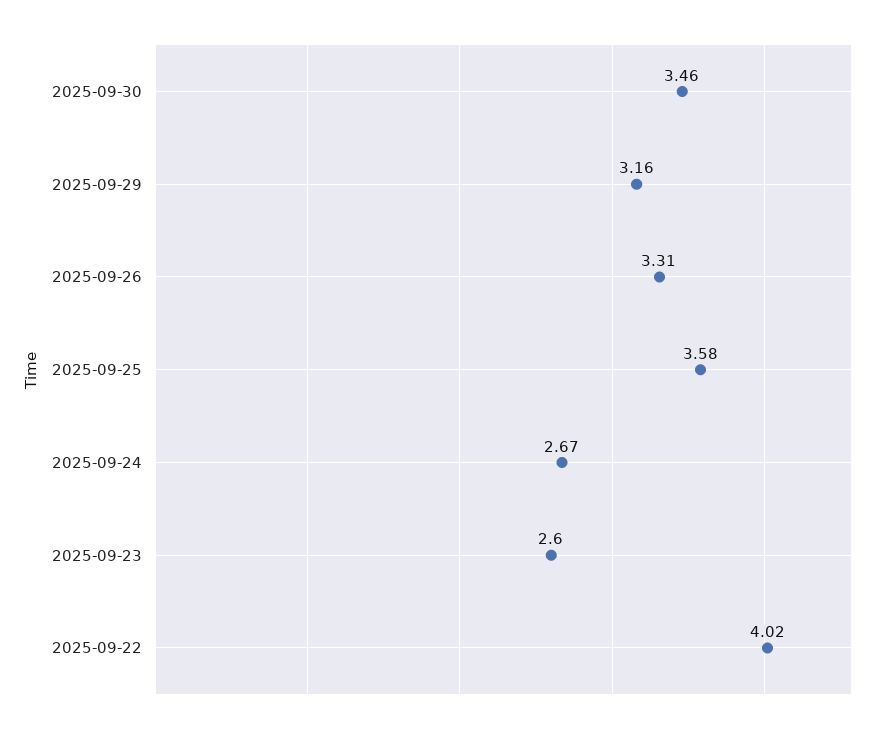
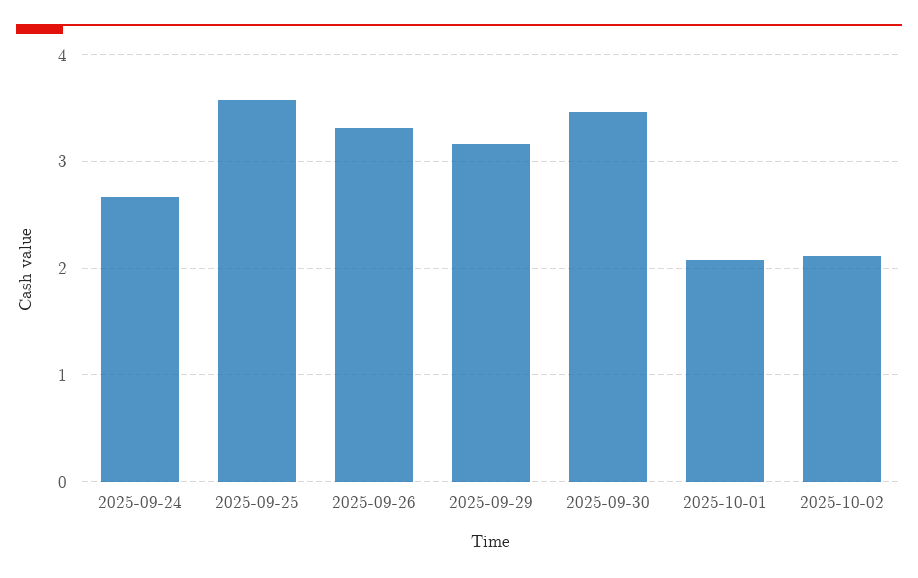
2025-09-23: 2.6 -> none
2025-09-22: 4.02 -> none
2025-10-01: none -> 2.1
2025-10-02: none -> 2.1

